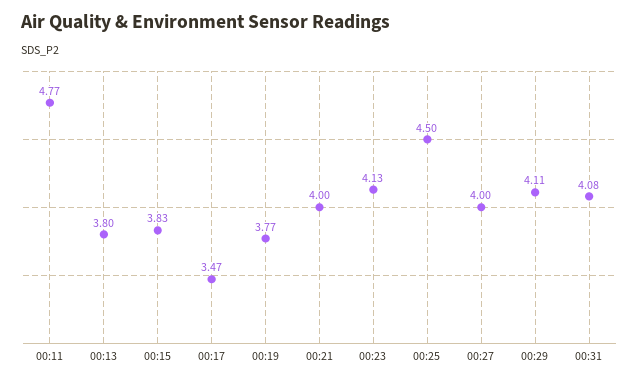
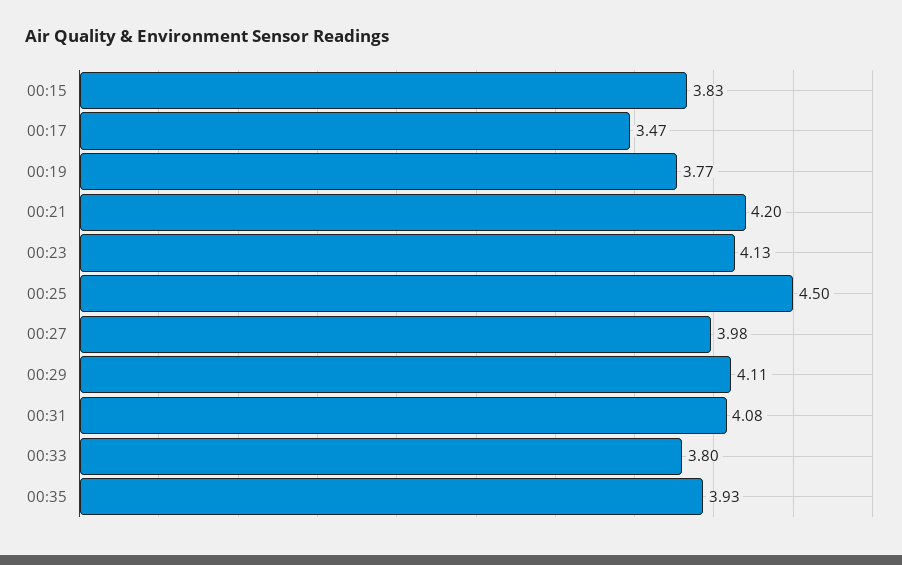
00:11: 4.77 -> none
00:13: 3.8 -> none
00:21: 4 -> 4.2
00:27: 4 -> 3.98
00:33: none -> 3.8
00:35: none -> 3.93

